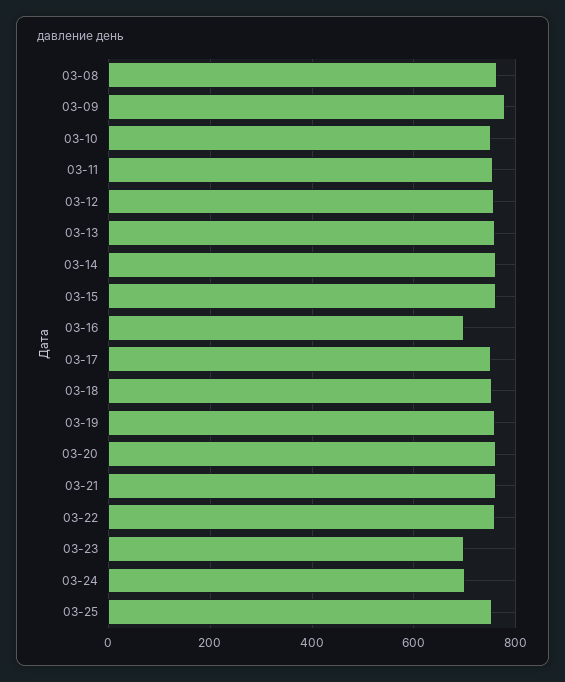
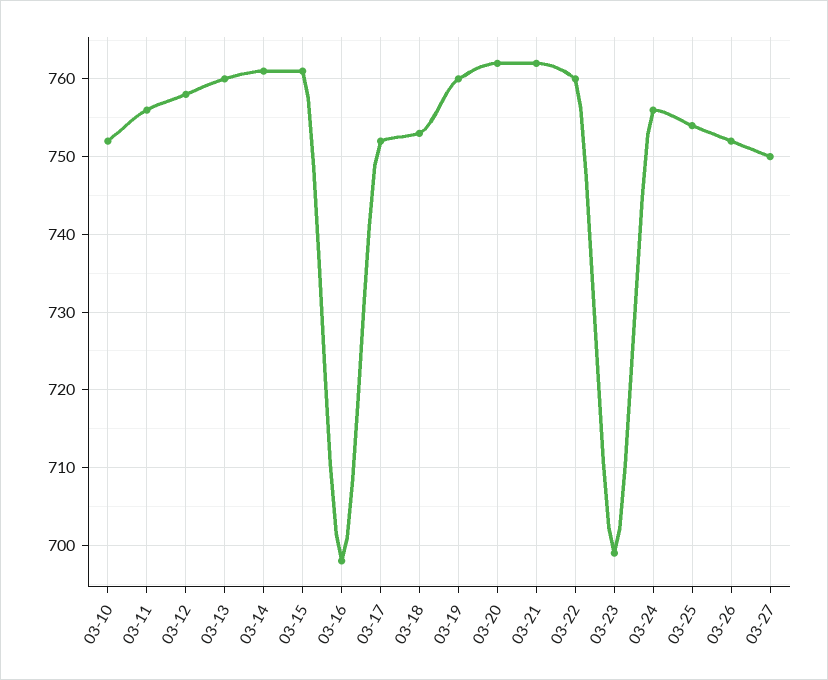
03-08: 760 -> none
03-09: 780 -> none
03-24: 700 -> 756
03-26: none -> 752
03-27: none -> 750

